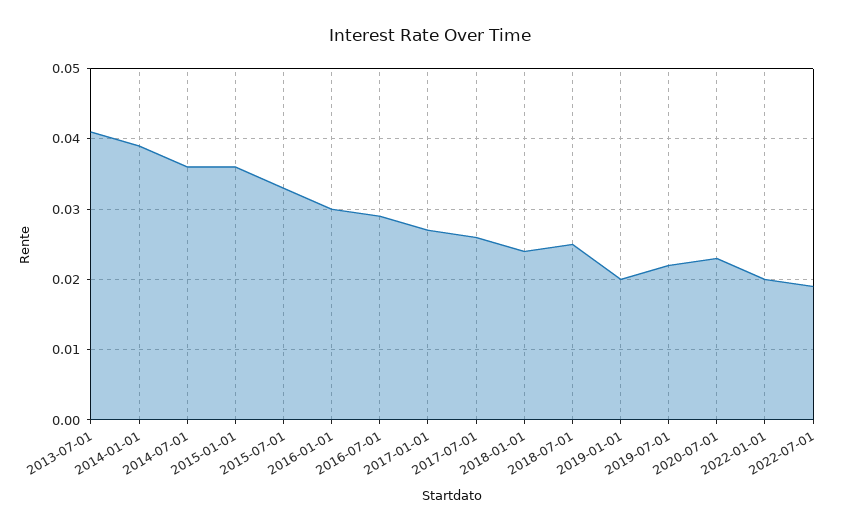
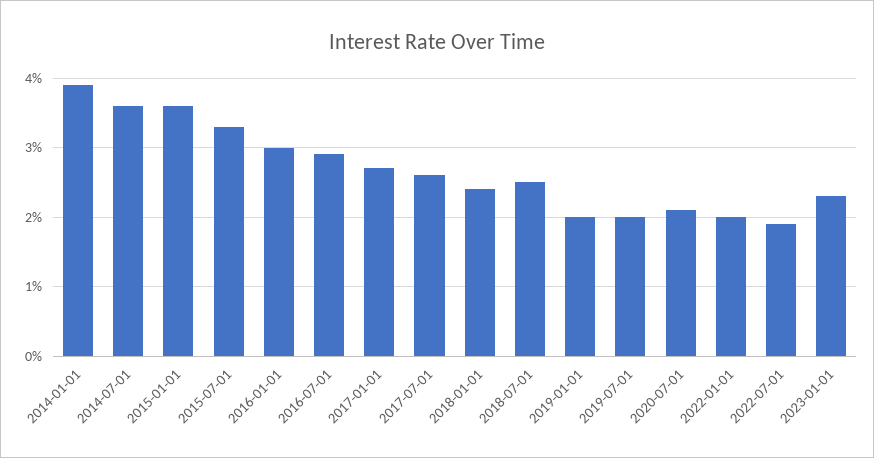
2013-07-01: 0.041 -> none
2019-07-01: 0.022 -> 0.02
2020-07-01: 0.023 -> 0.021
2023-01-01: none -> 0.023

